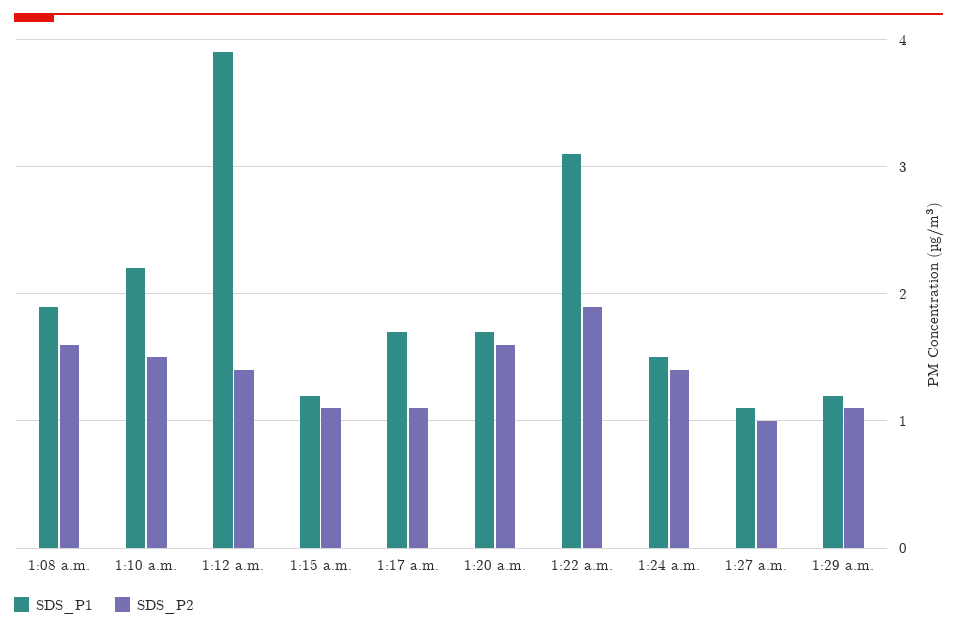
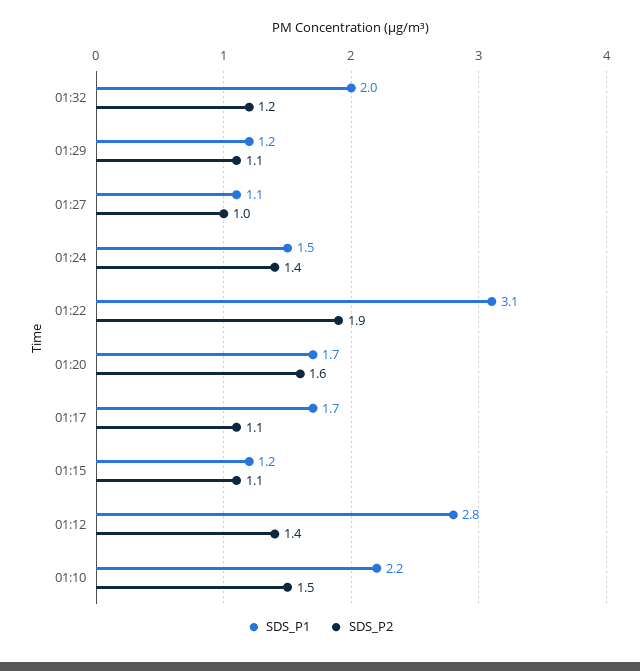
SDS_P1, 1:08 a.m.: 1.9 -> none
SDS_P2, 1:08 a.m.: 1.6 -> none
SDS_P1, 1:12 a.m.: 3.9 -> 2.8
SDS_P1, 01:32: none -> 2
SDS_P2, 01:32: none -> 1.2

